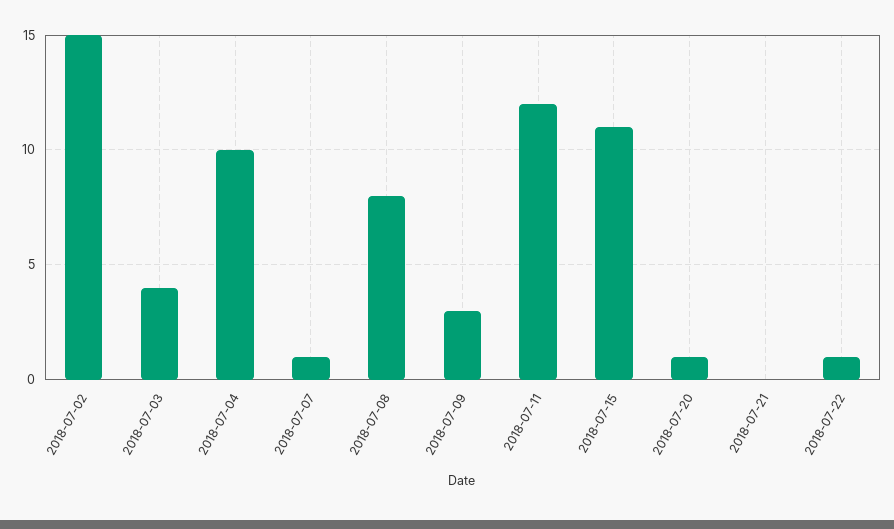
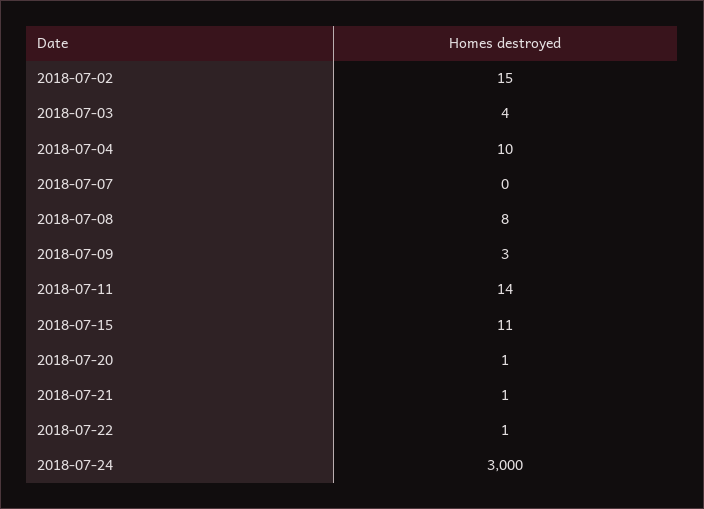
2018-07-07: 1 -> 0
2018-07-11: 12 -> 14
2018-07-21: 0 -> 1
2018-07-24: none -> 3000

